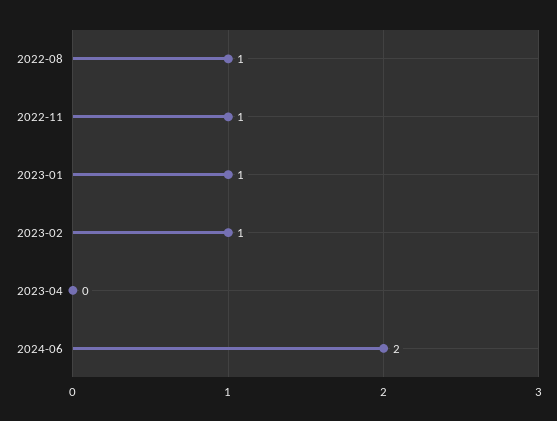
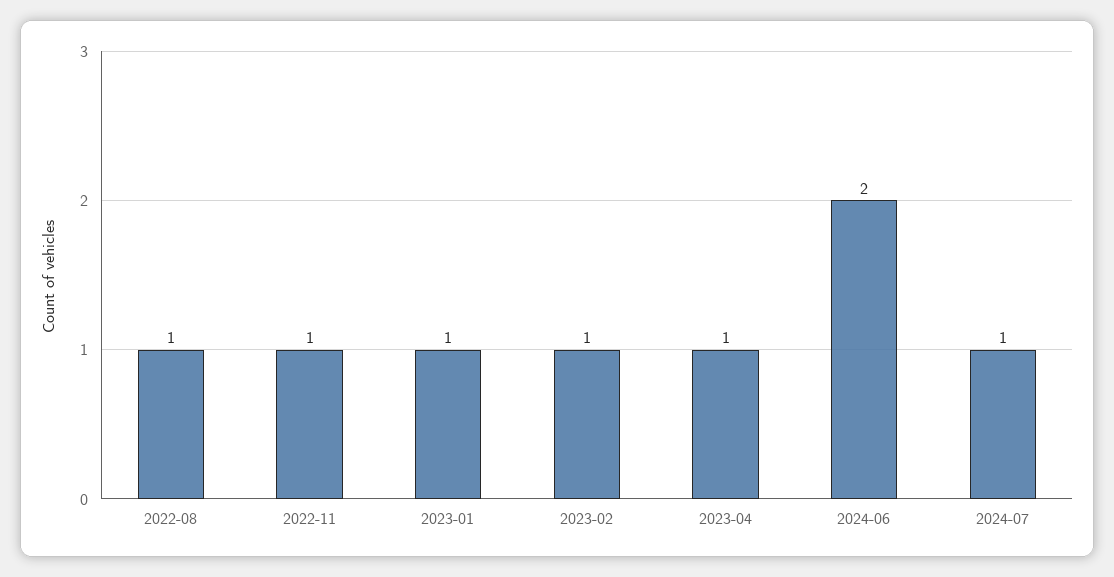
2023-04: 0 -> 1
2024-07: none -> 1

